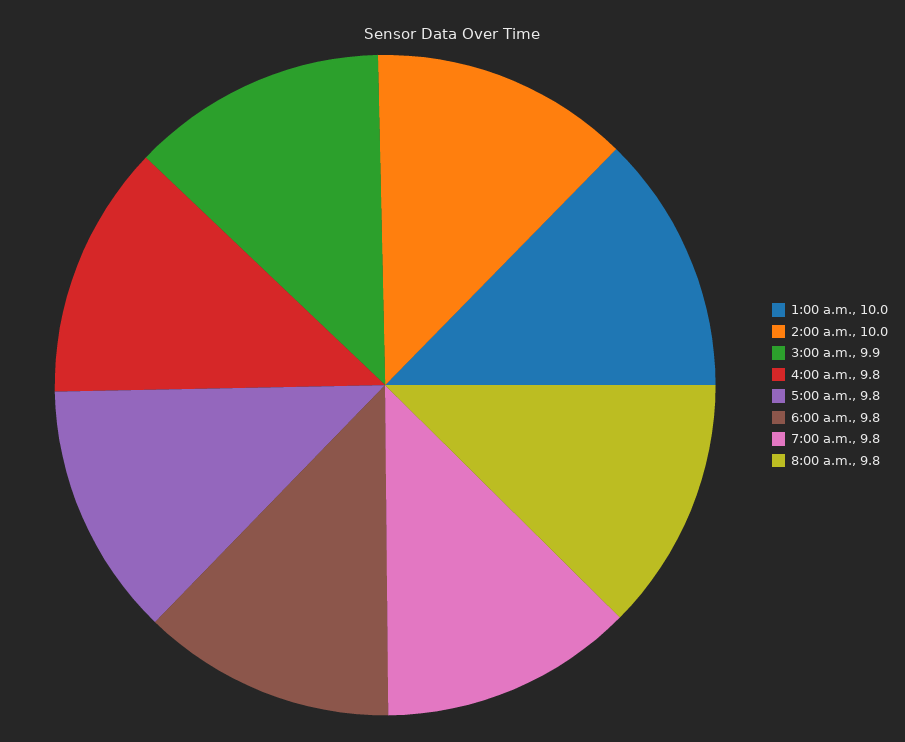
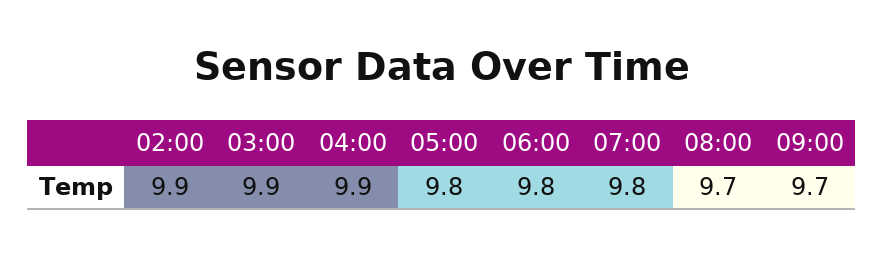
1:00 a.m.: 10 -> none
2:00 a.m.: 10 -> 9.9
4:00 a.m.: 9.8 -> 9.9
8:00 a.m.: 9.8 -> 9.7
09:00: none -> 9.7

